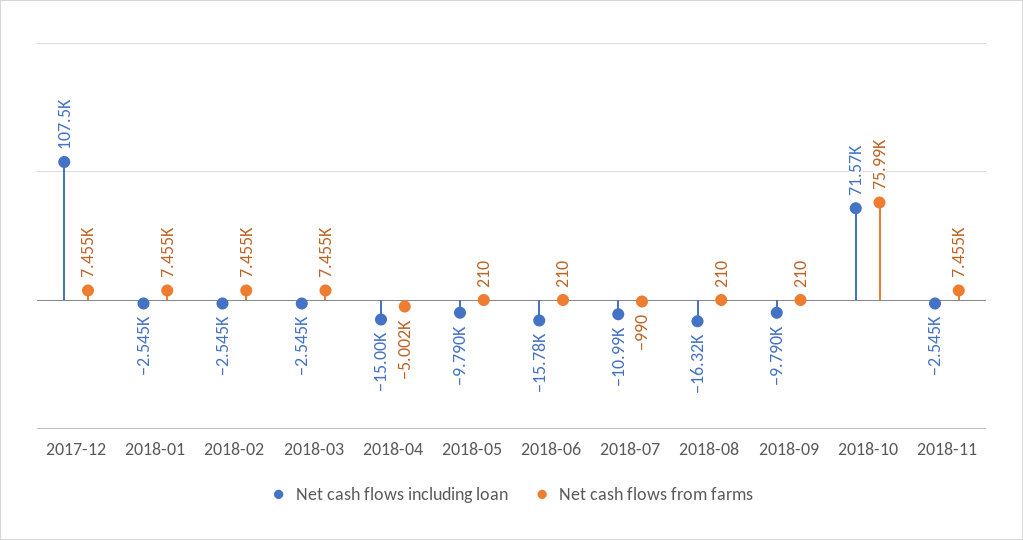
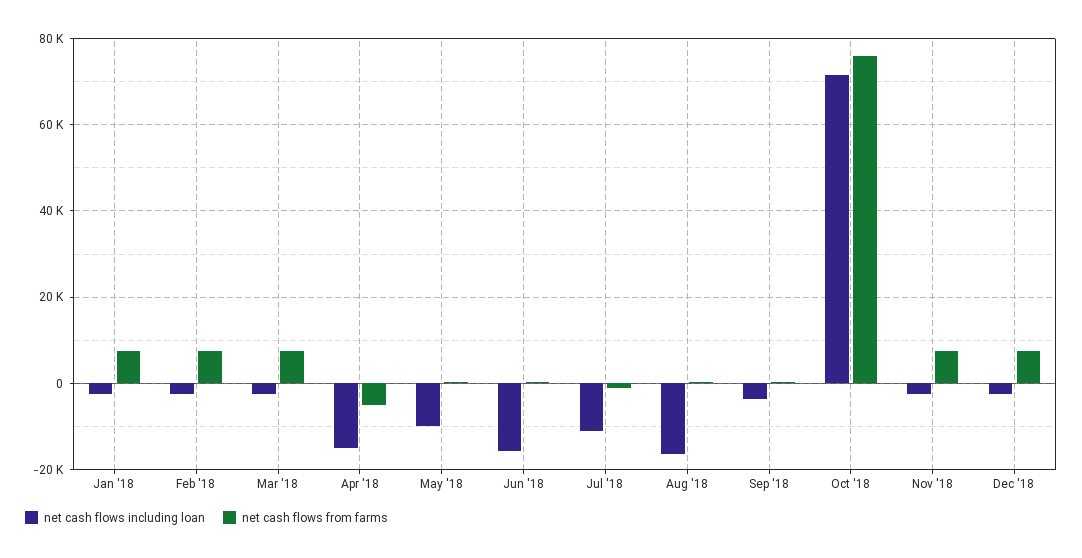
Net cash flows including loan, 2017-12: 107500 -> none
Net cash flows from farms, 2017-12: 7455 -> none
Net cash flows including loan, 2018-09: -9790 -> -4000
Net cash flows including loan, Dec '18: none -> -2000
Net cash flows from farms, Dec '18: none -> 8000

